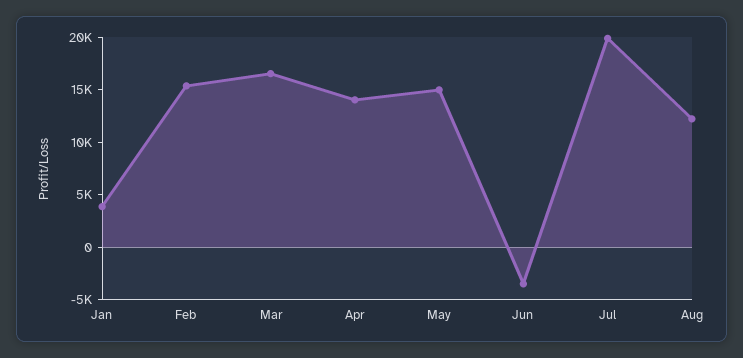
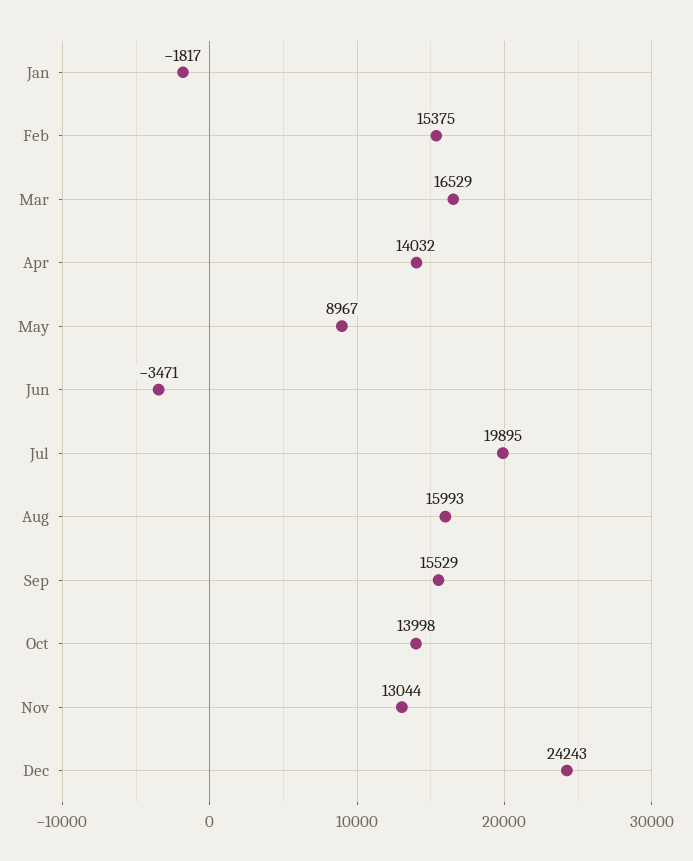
Jan: 4000 -> -1817
May: 15000 -> 8967
Aug: 12000 -> 15993
Sep: none -> 15529
Oct: none -> 13998
Nov: none -> 13044
Dec: none -> 24243

